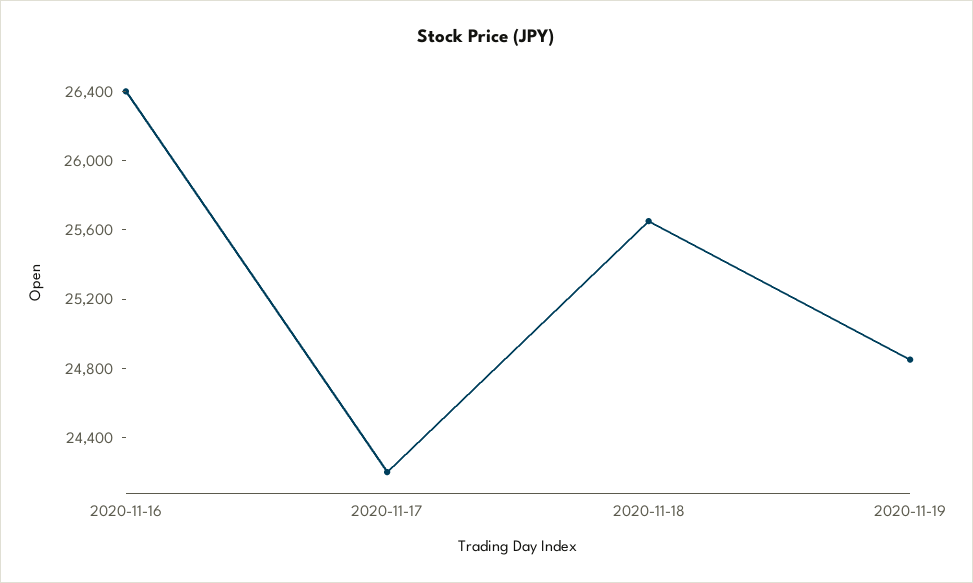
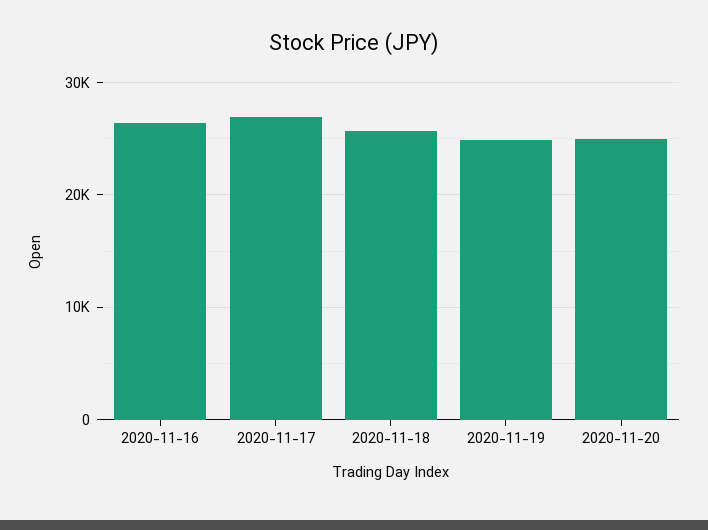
2020-11-17: 24200 -> 27000
2020-11-20: none -> 25000

